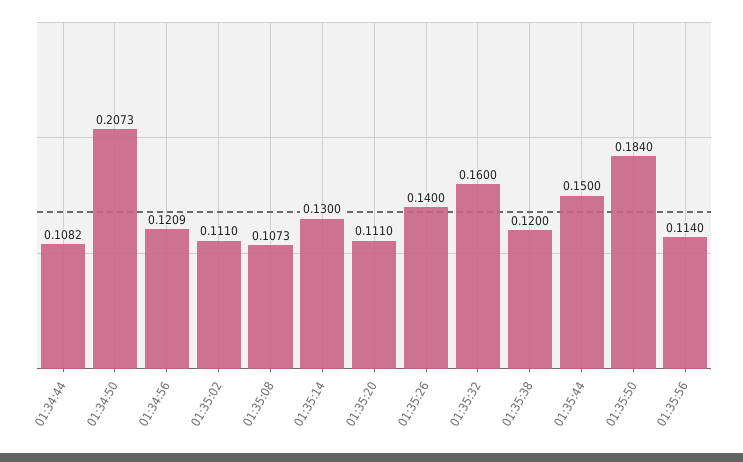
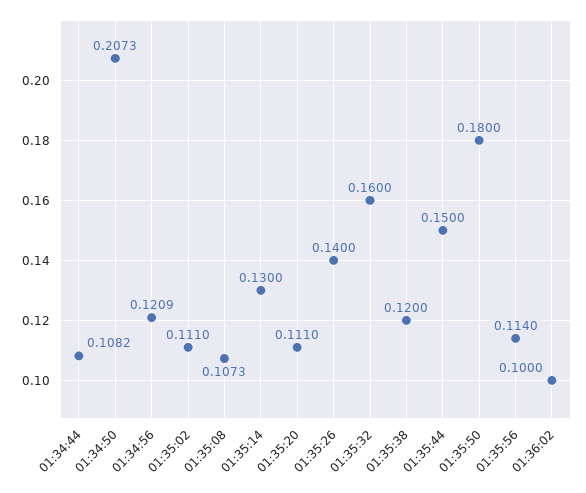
01:35:50: 0.184 -> 0.18
01:36:02: none -> 0.1

